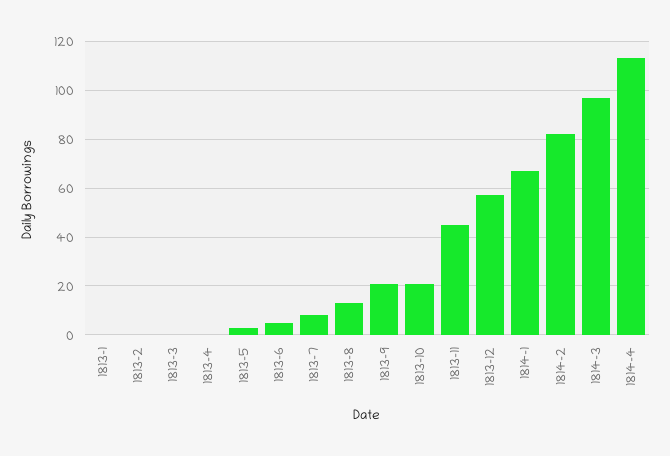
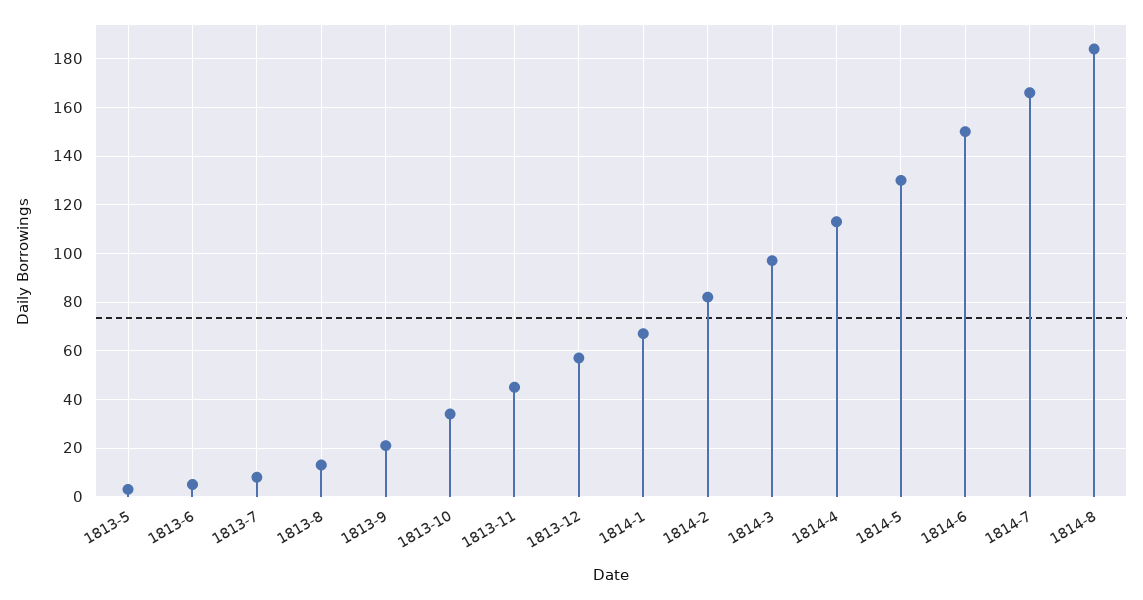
1813-1: 0 -> none
1813-2: 0 -> none
1813-3: 0 -> none
1813-4: 0 -> none
1813-10: 20 -> 35
1814-5: none -> 130
1814-6: none -> 150
1814-7: none -> 165
1814-8: none -> 185

